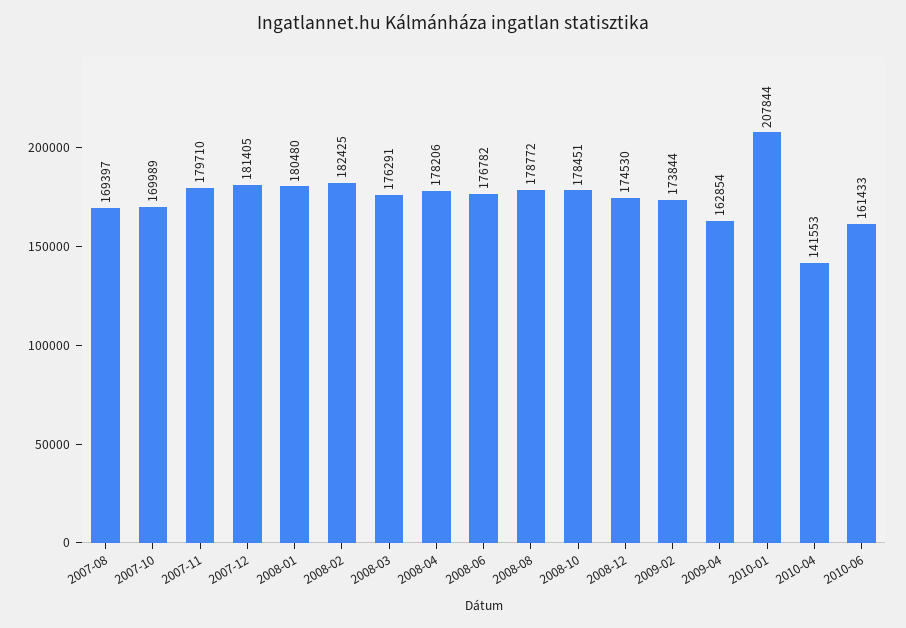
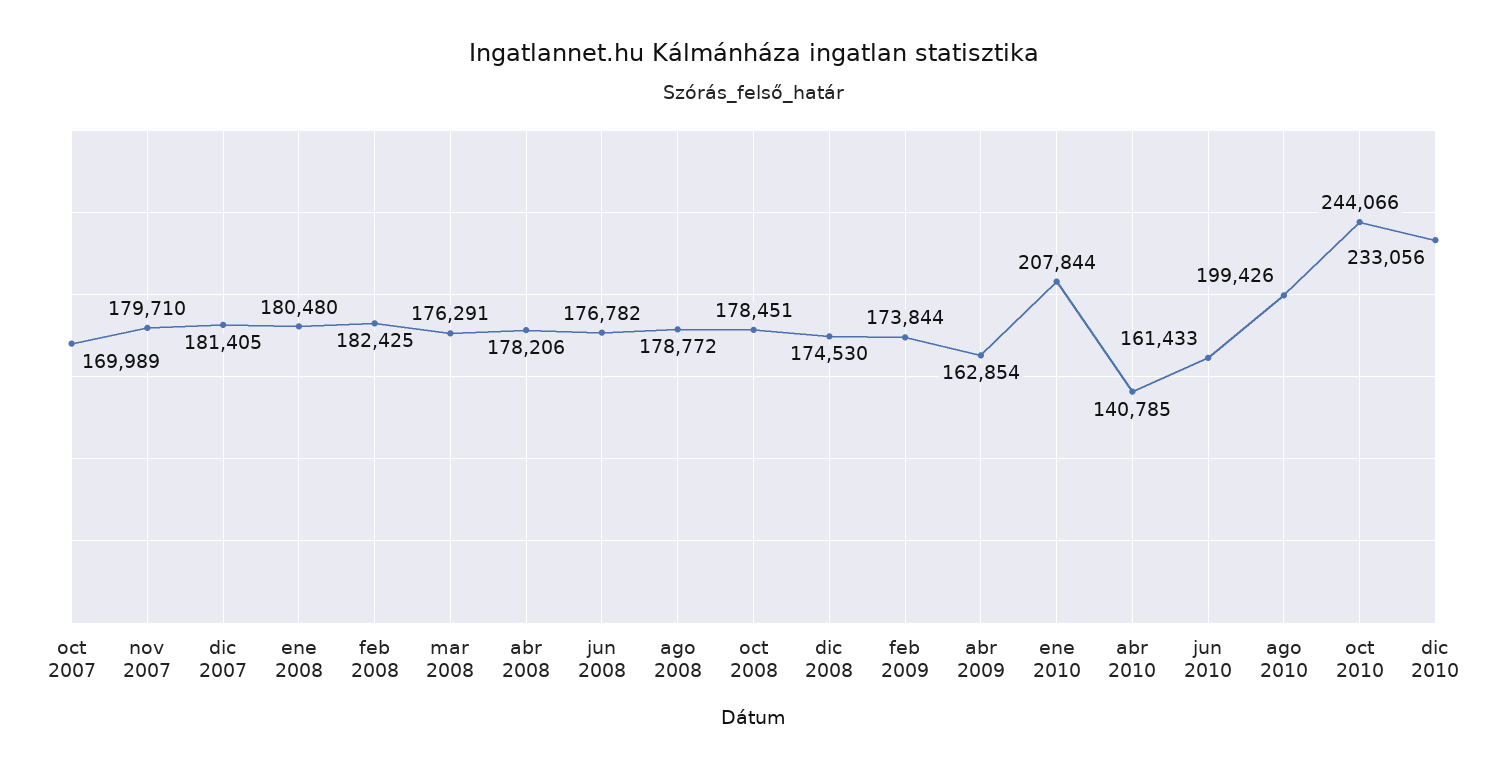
2007-08: 169397 -> none
2010-04: 141553 -> 140785
ago 2010: none -> 199426
oct 2010: none -> 244066
dic 2010: none -> 233056

